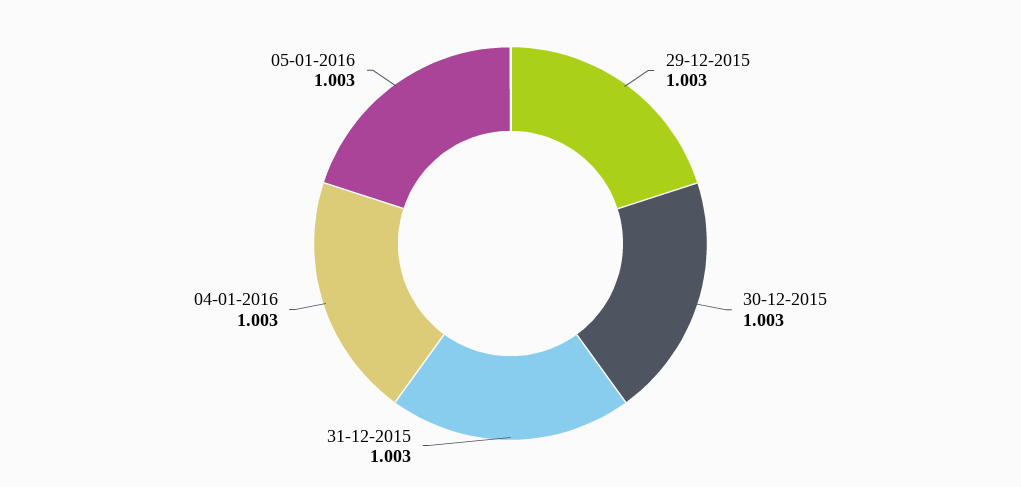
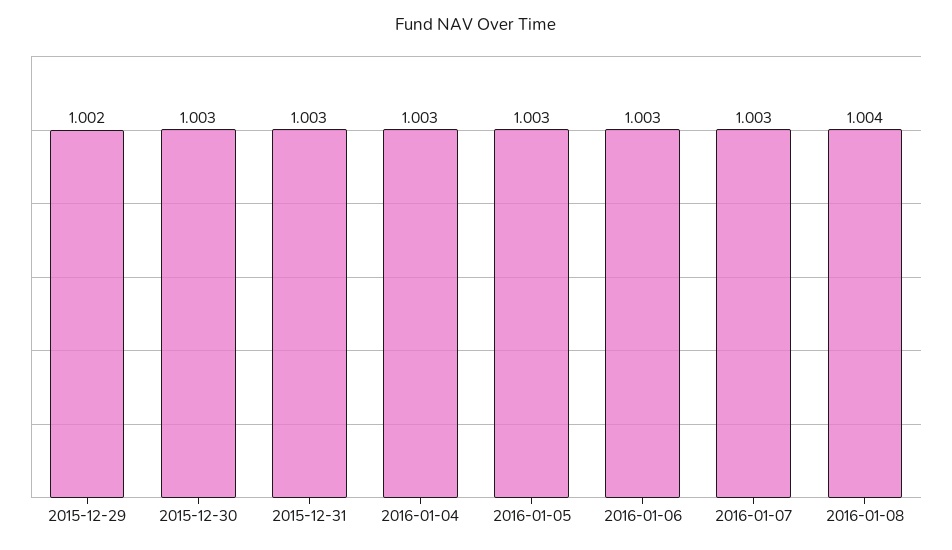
29-12-2015: 1.003 -> 1.002
2016-01-06: none -> 1.003
2016-01-07: none -> 1.003
2016-01-08: none -> 1.004

